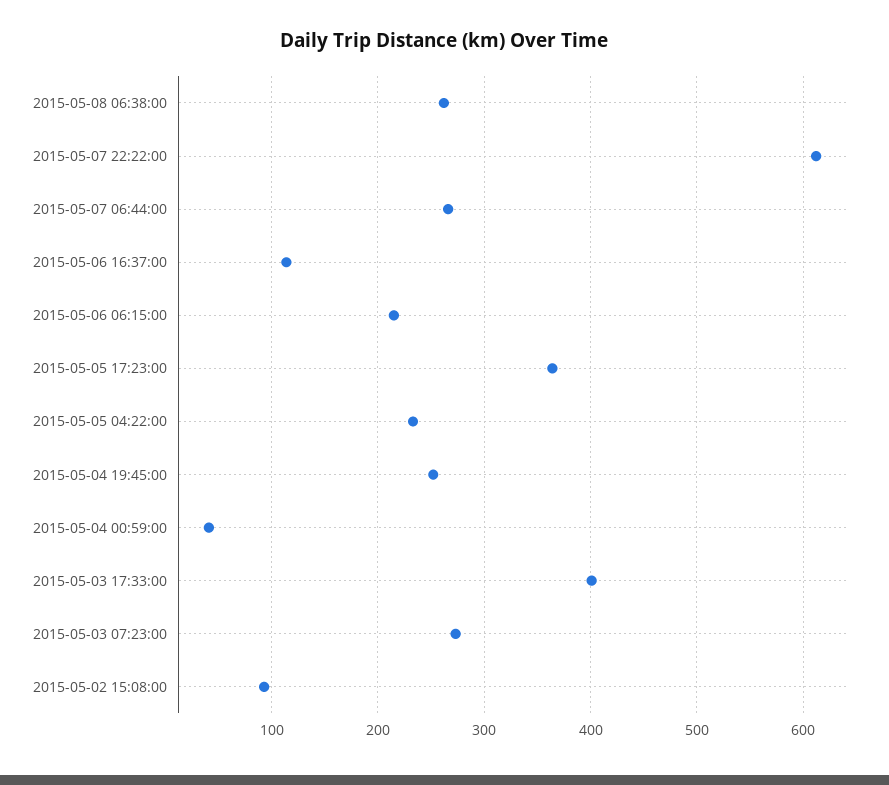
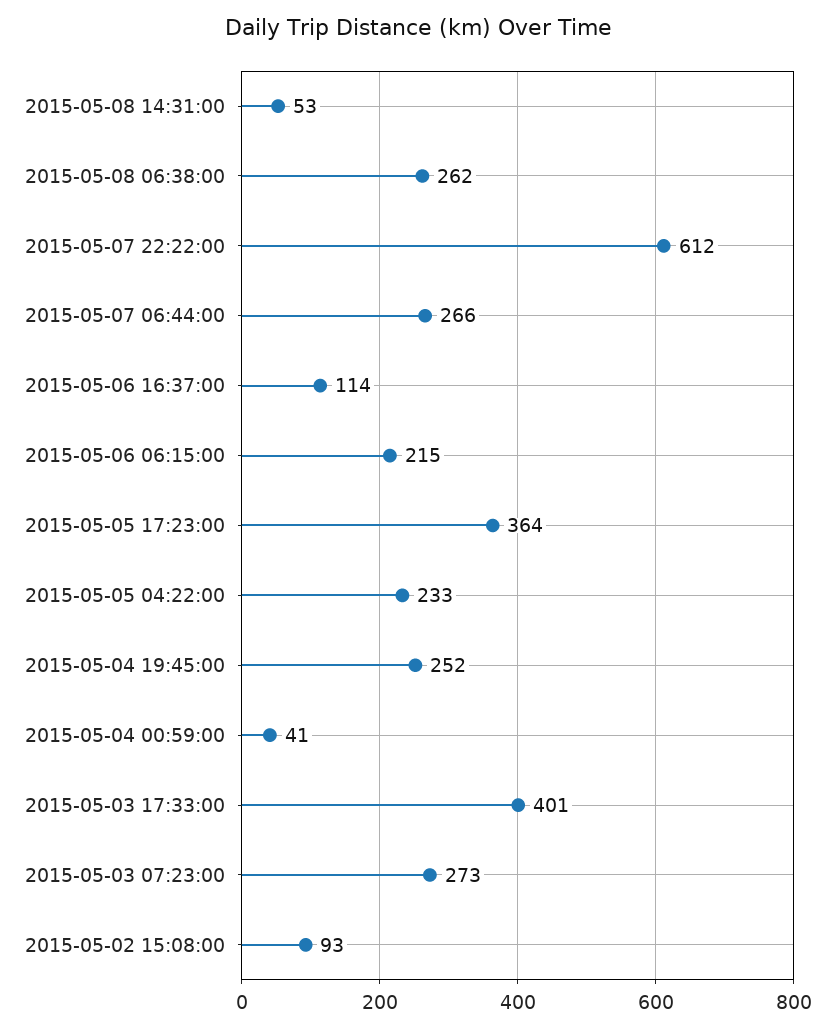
2015-05-08 14:31:00: none -> 53

